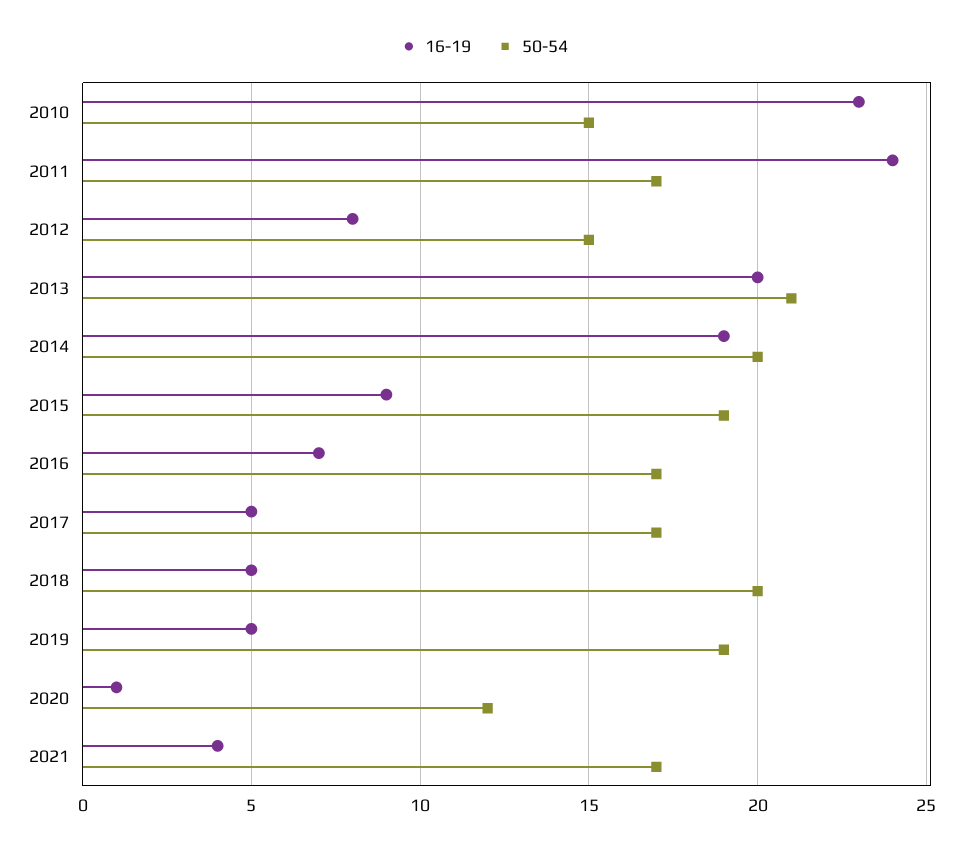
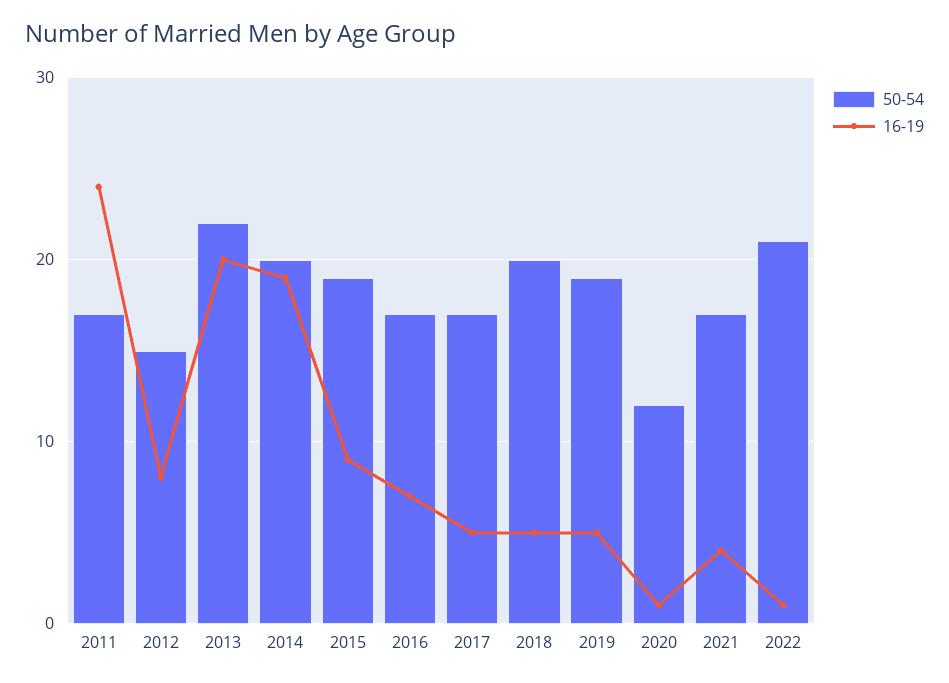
16-19, 2010: 23 -> none
50-54, 2010: 15 -> none
50-54, 2013: 21 -> 22
50-54, 2022: none -> 21
16-19, 2022: none -> 1

